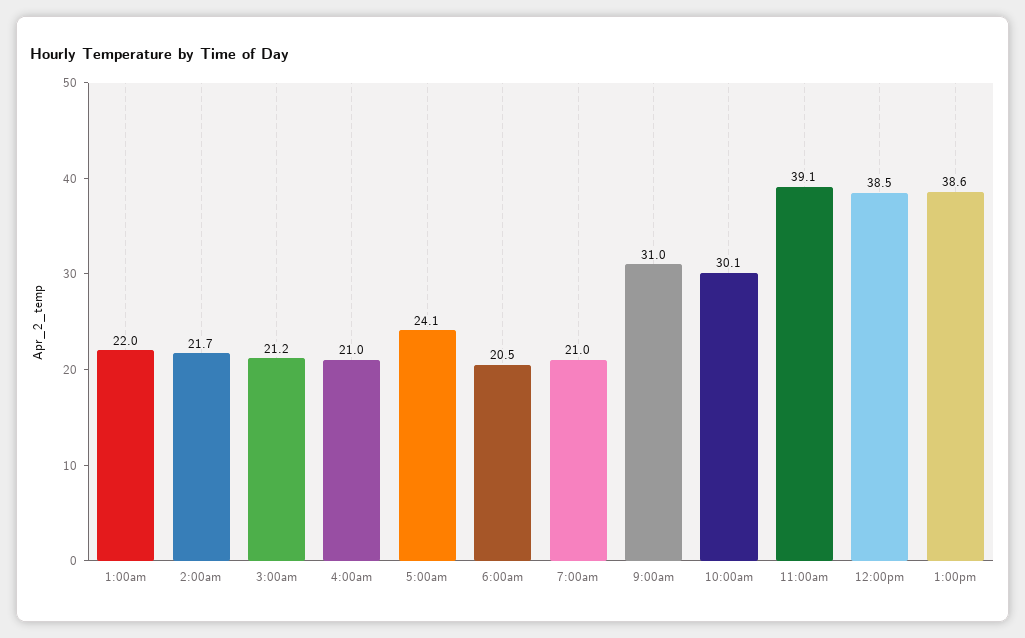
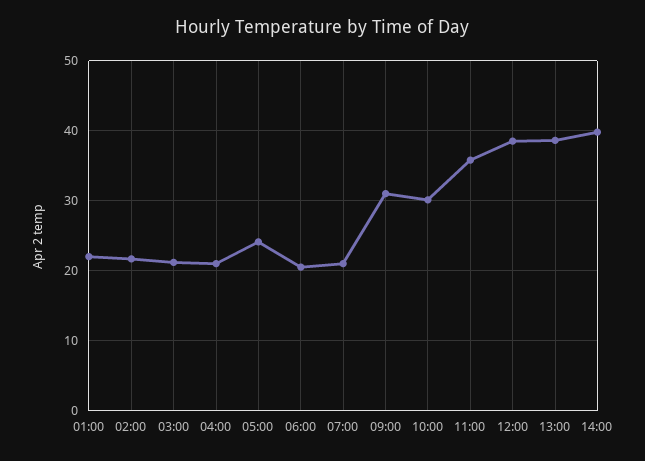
11:00am: 39.1 -> 36
14:00: none -> 40

